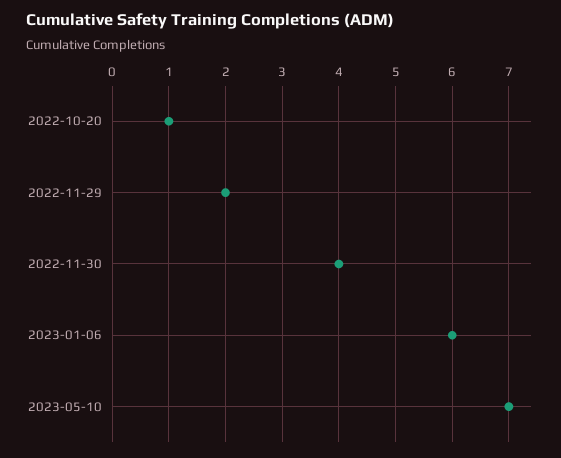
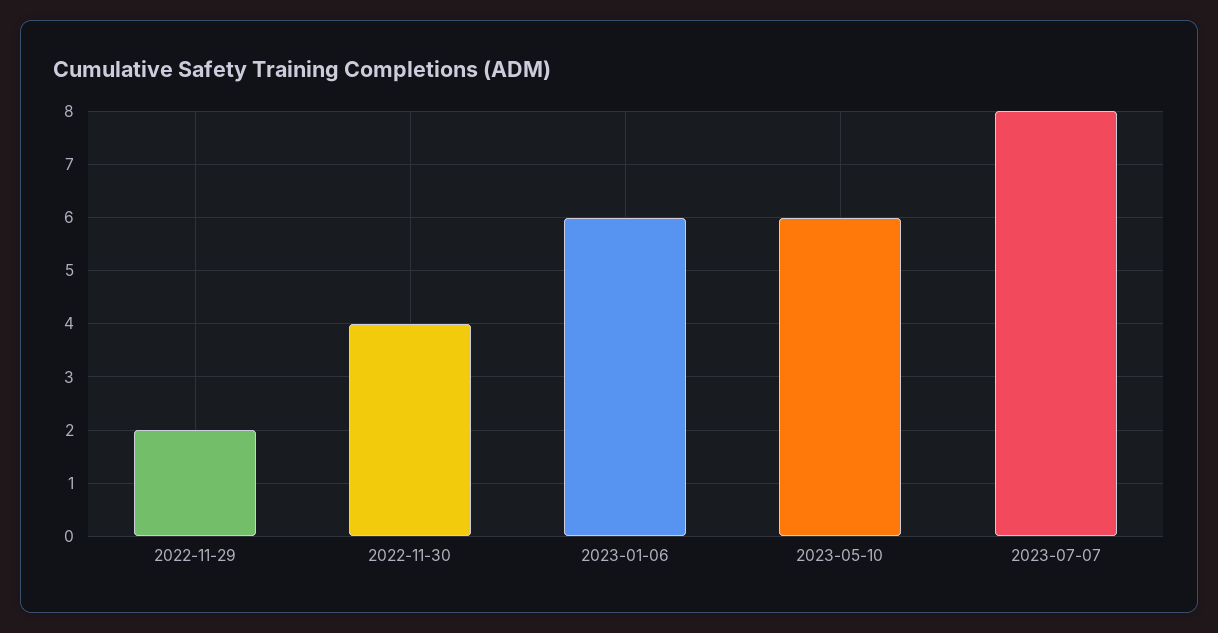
2022-10-20: 1 -> none
2023-05-10: 7 -> 6
2023-07-07: none -> 8

